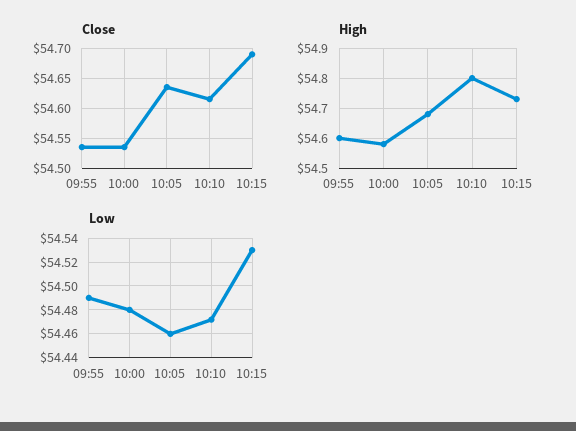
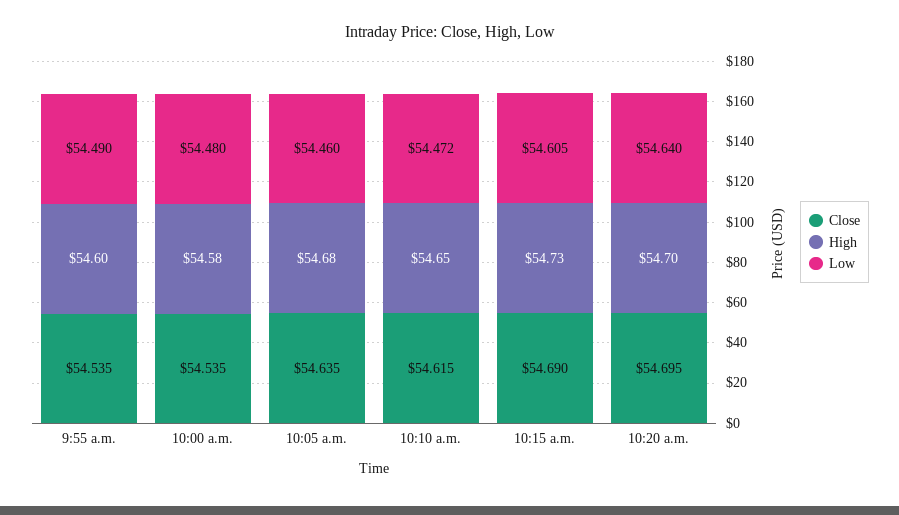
High, 10:10: 54.8 -> 54.65
Low, 10:15: 54.53 -> 54.605
Close, 10:20 a.m.: none -> 54.695
High, 10:20 a.m.: none -> 54.7
Low, 10:20 a.m.: none -> 54.64

